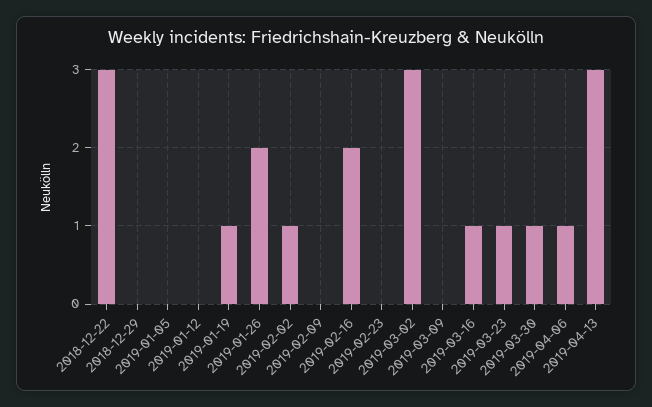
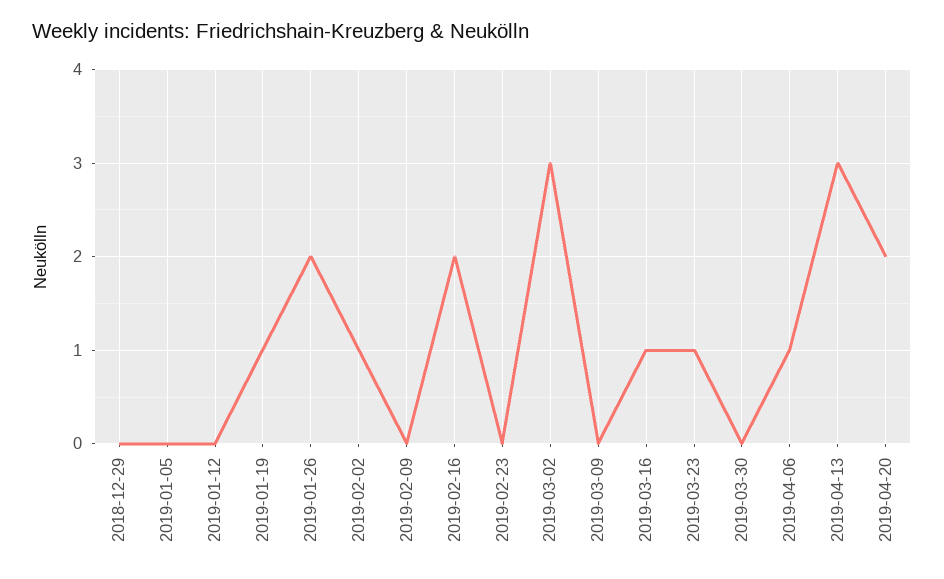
2018-12-22: 3 -> none
2019-03-30: 1 -> 0
2019-04-20: none -> 2

